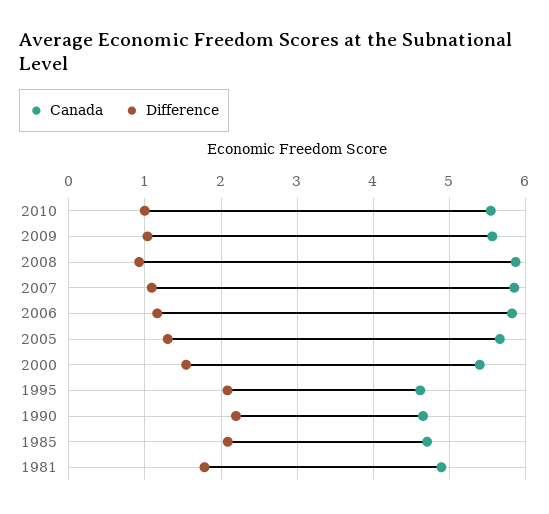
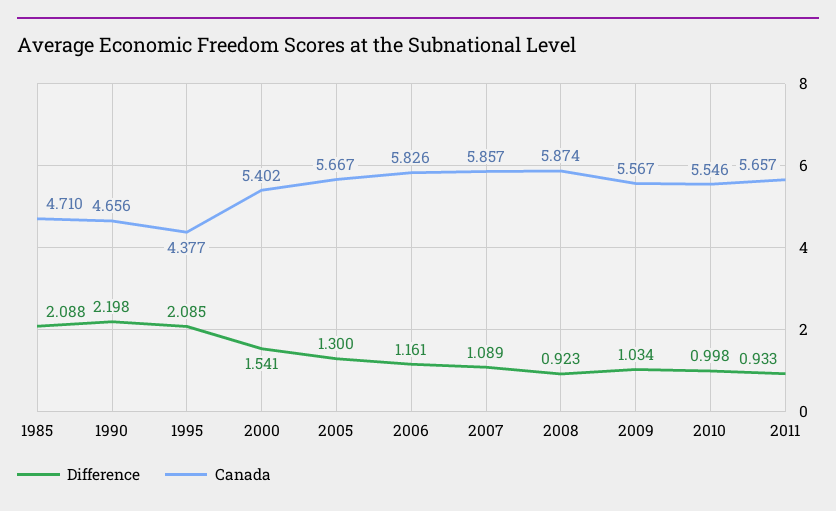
Canada, 1995: 4.6 -> 4.377
Canada, 1981: 4.9 -> none
Difference, 1981: 1.8 -> none
Difference, 2011: none -> 0.933
Canada, 2011: none -> 5.657

